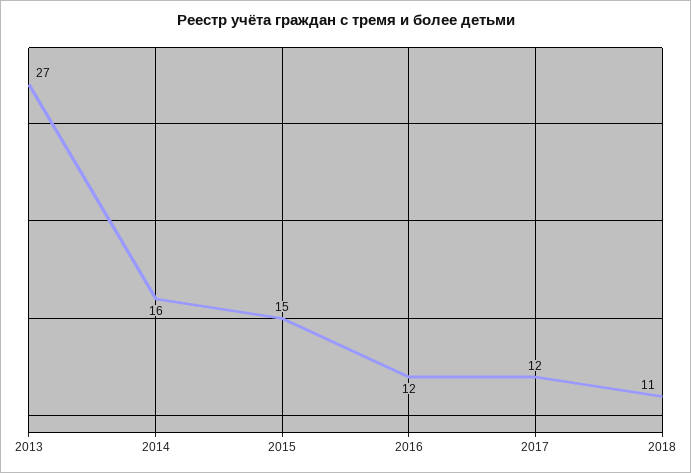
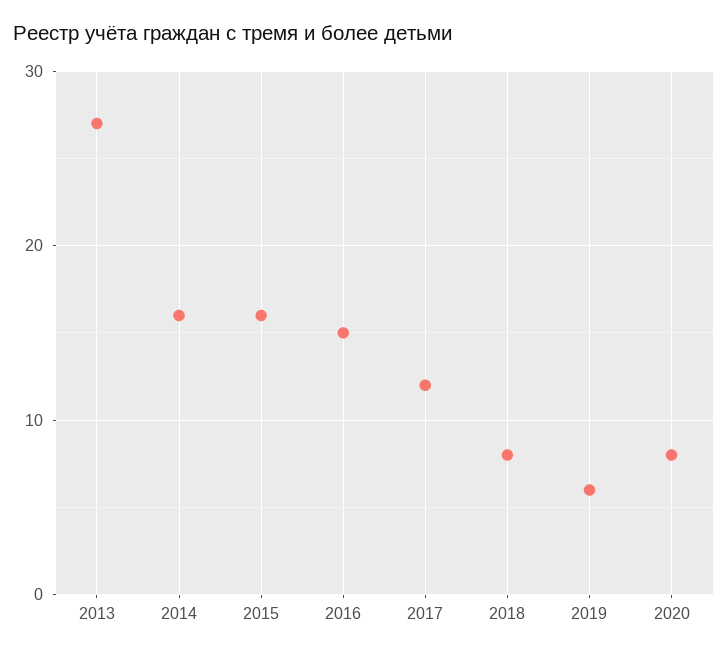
2015: 15 -> 16
2016: 12 -> 15
2018: 11 -> 8
2019: none -> 6
2020: none -> 8

